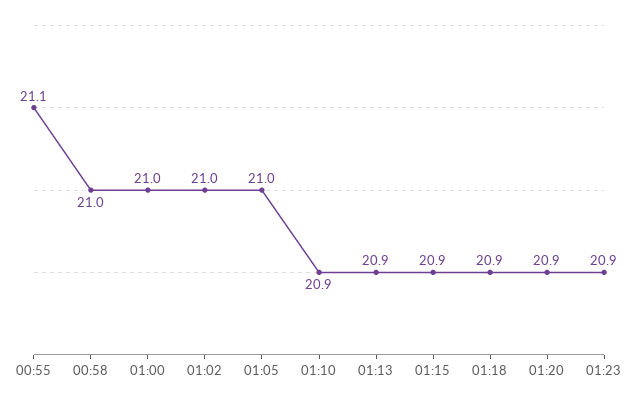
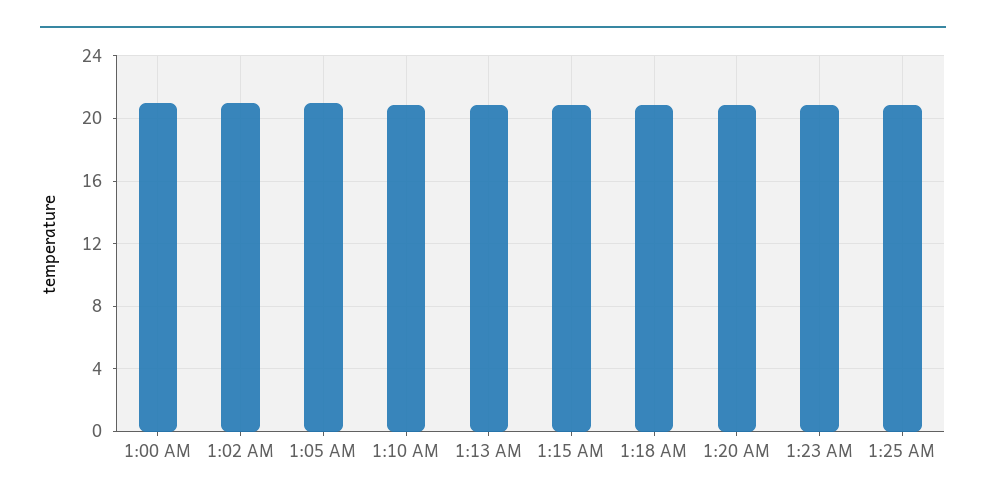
00:55: 21.1 -> none
00:58: 21 -> none
1:25 AM: none -> 21

